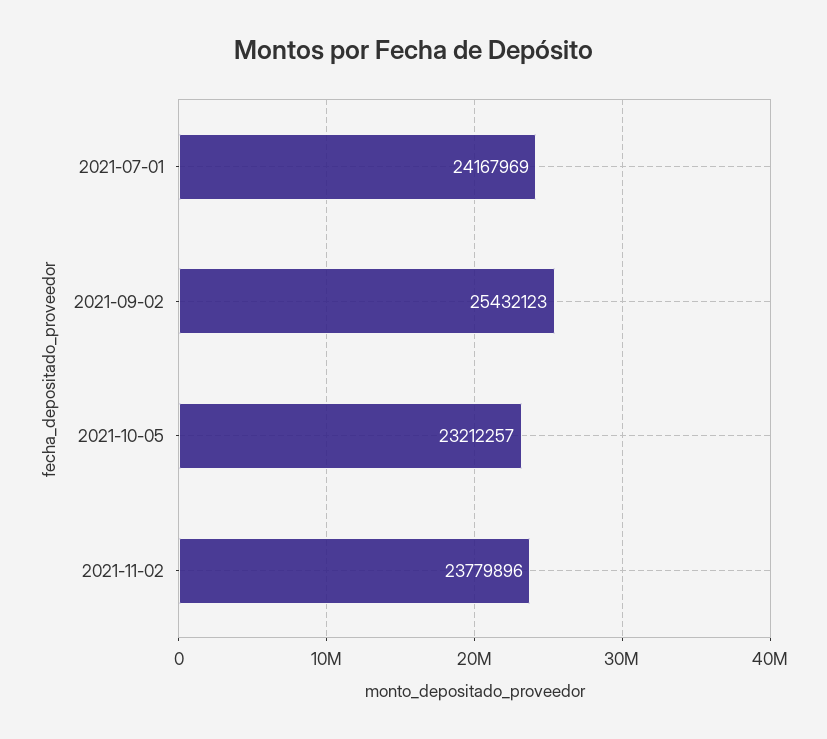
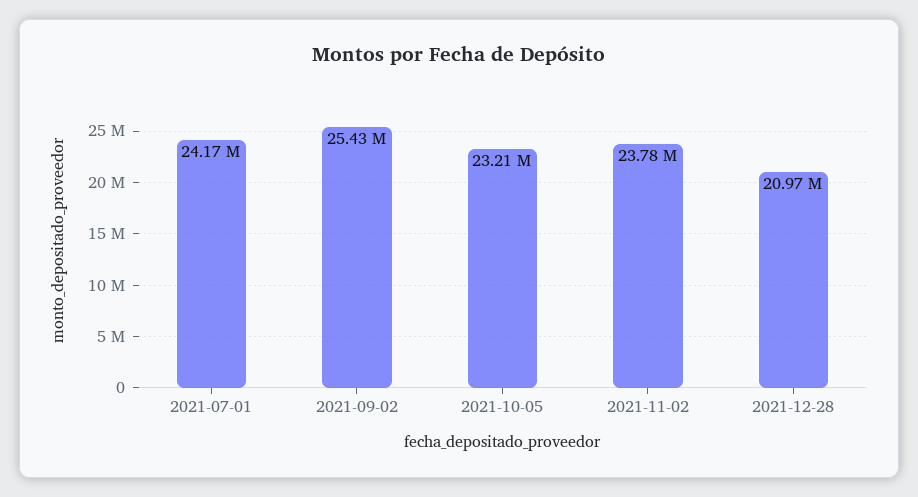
2021-12-28: none -> 20970000

